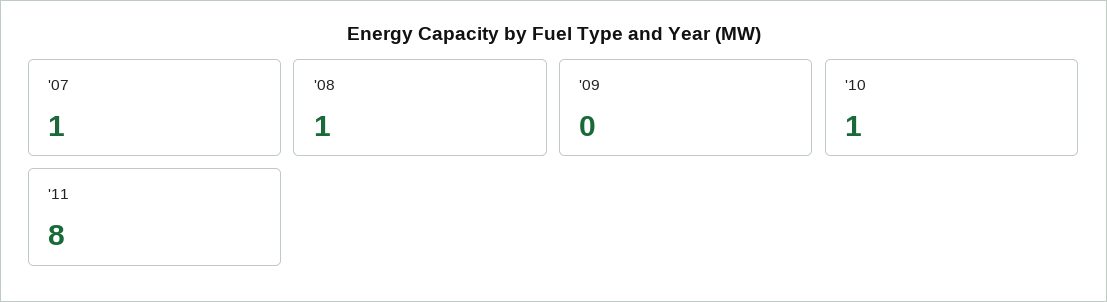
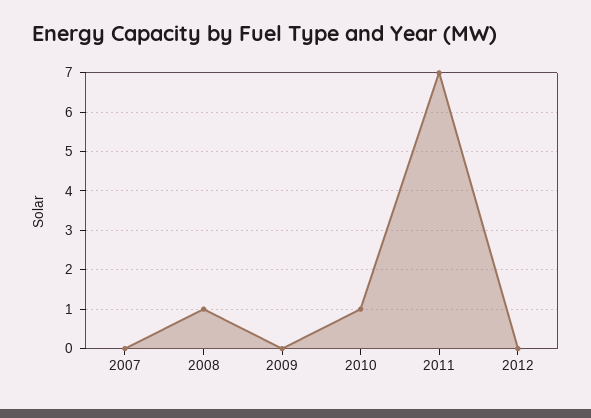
'07: 1 -> 0
'11: 8 -> 7
2012: none -> 0

